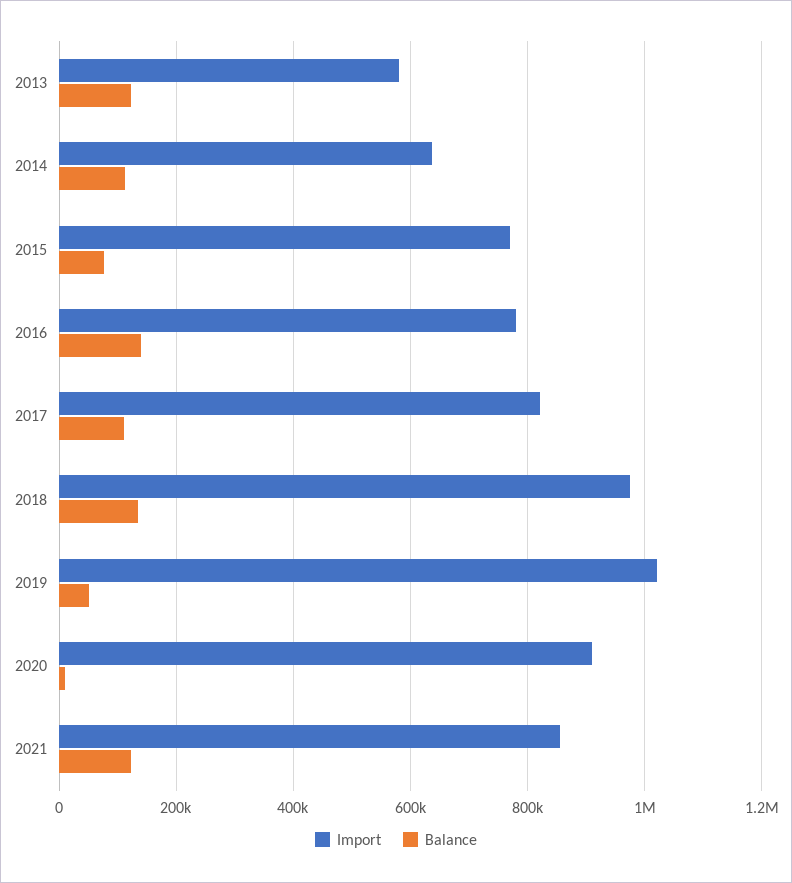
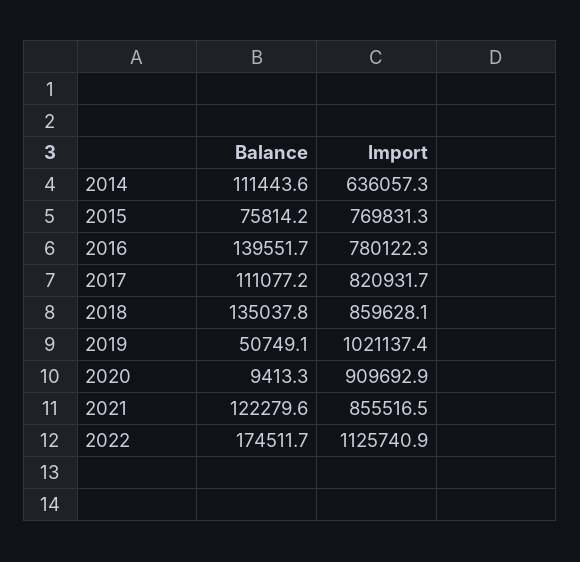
Import, 2013: 580000 -> none
Balance, 2013: 120000 -> none
Import, 2018: 980000 -> 859628.1
Balance, 2022: none -> 174511.7
Import, 2022: none -> 1125740.9

